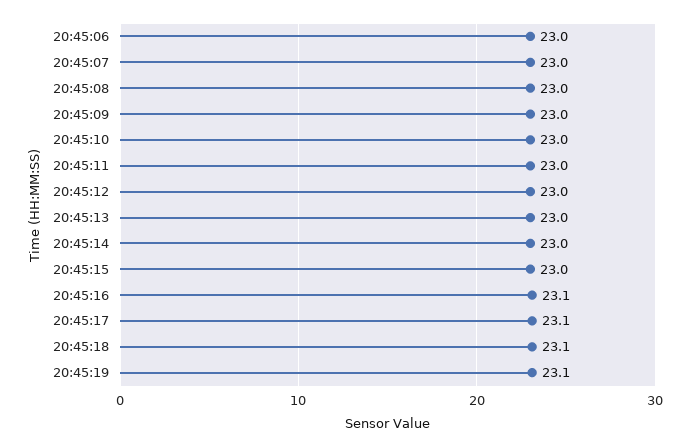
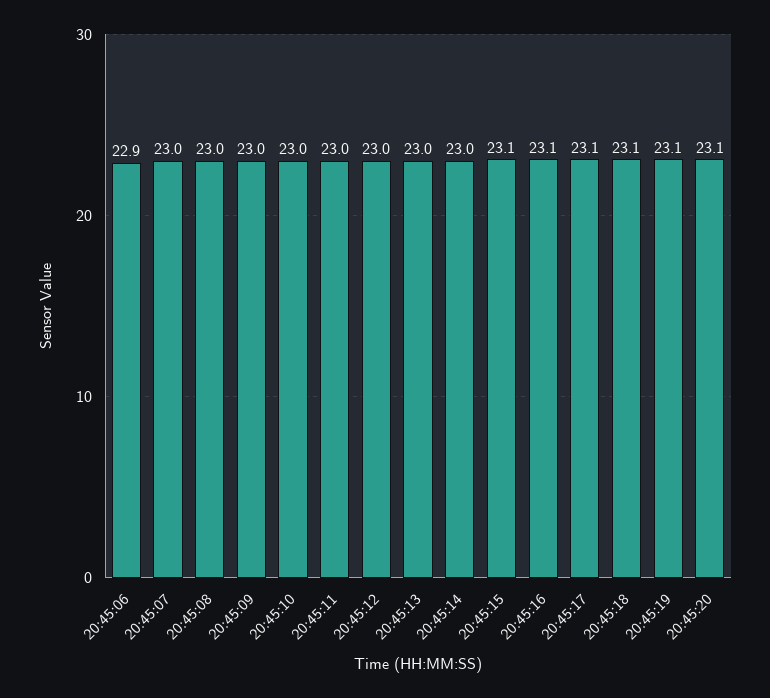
20:45:06: 23 -> 22.9
20:45:15: 23 -> 23.1
20:45:20: none -> 23.1

